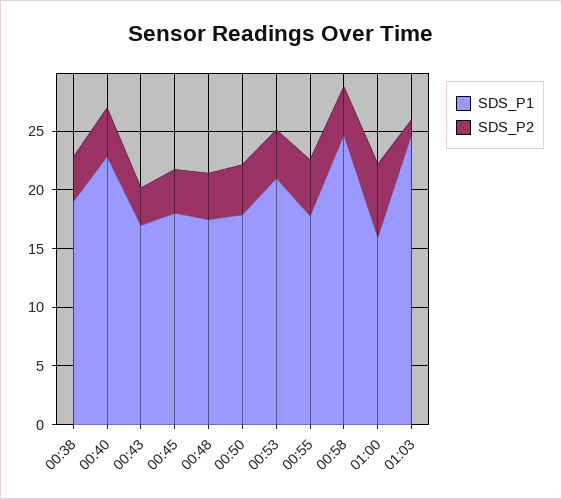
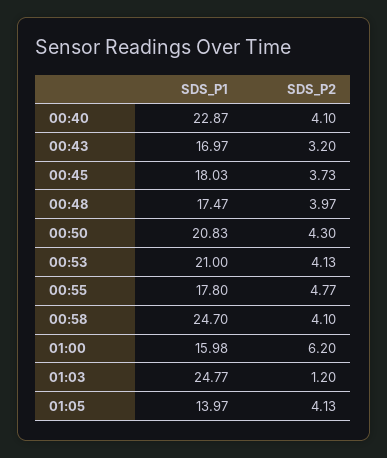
SDS_P1, 00:38: 19 -> none
SDS_P2, 00:38: 4 -> none
SDS_P1, 00:50: 18 -> 20.83
SDS_P1, 01:05: none -> 13.97
SDS_P2, 01:05: none -> 4.13

